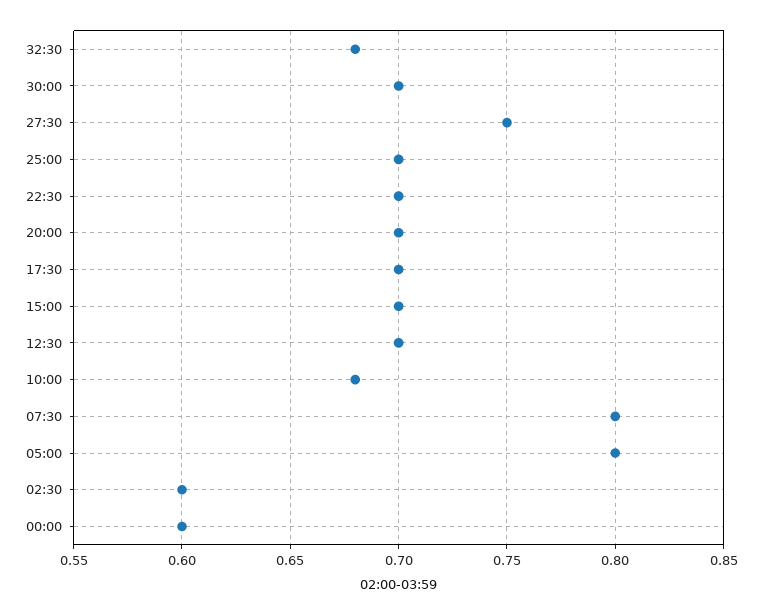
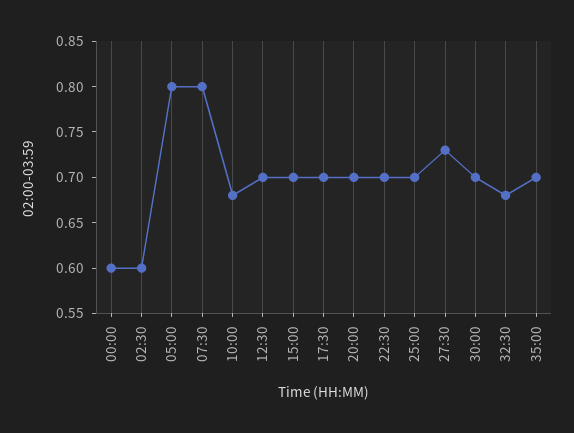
27:30: 0.75 -> 0.73
35:00: none -> 0.7

